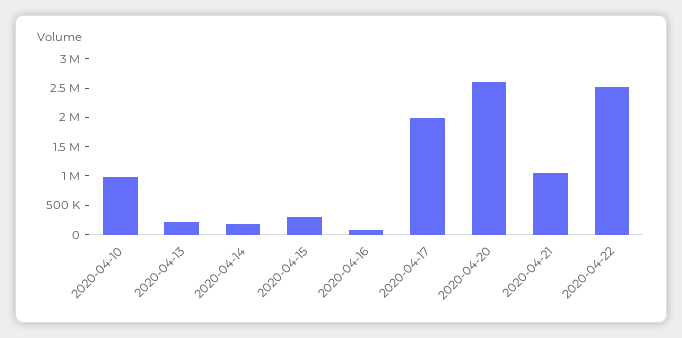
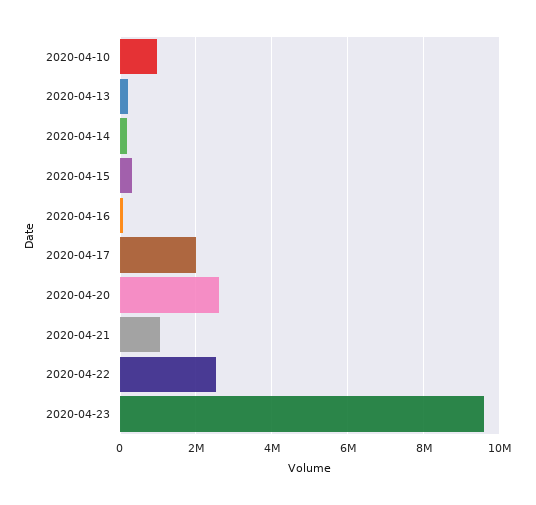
2020-04-23: none -> 9600000

